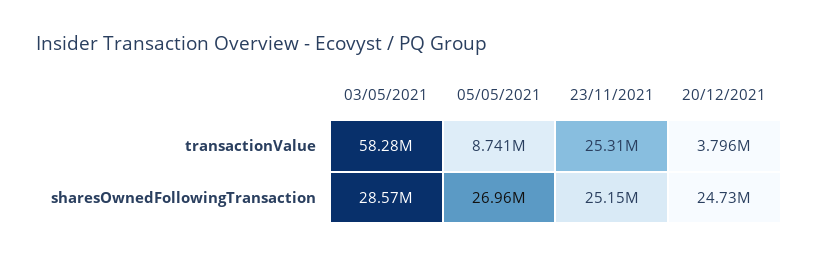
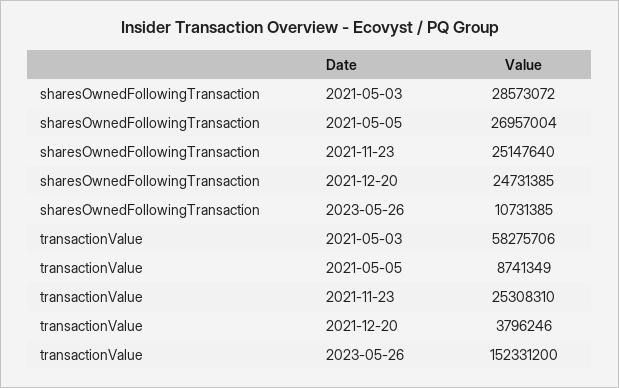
2023-05-26, sharesOwnedFollowingTransaction: none -> 10731385
2023-05-26, transactionValue: none -> 152331200

